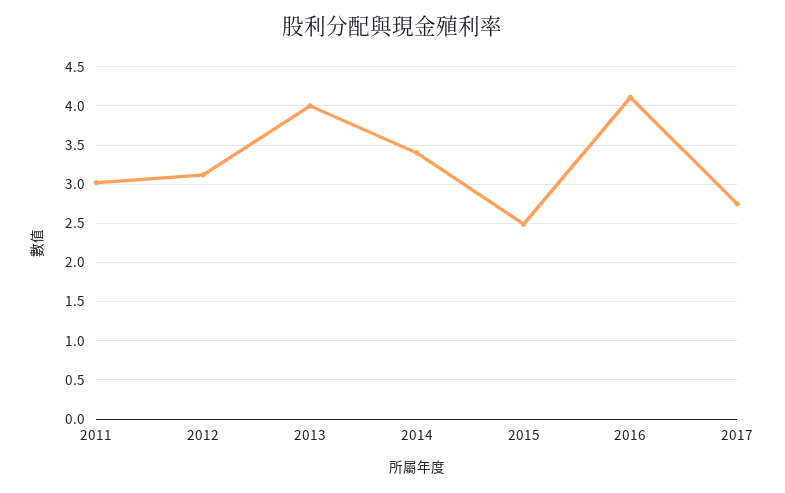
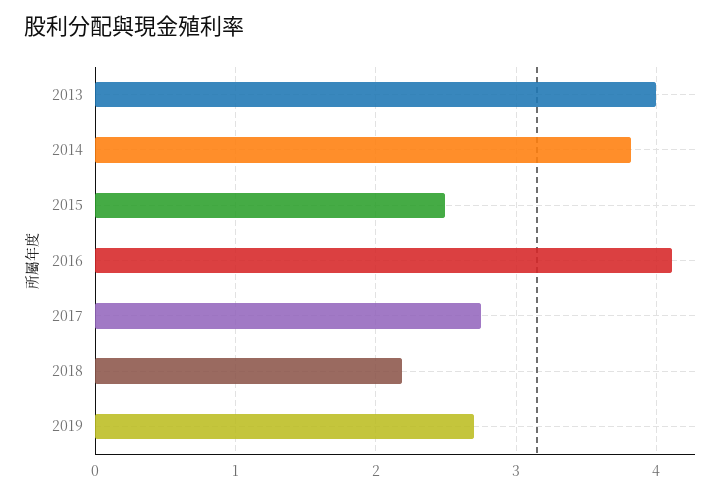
2011: 3 -> none
2012: 3.1 -> none
2014: 3.4 -> 3.8
2018: none -> 2.2
2019: none -> 2.7

